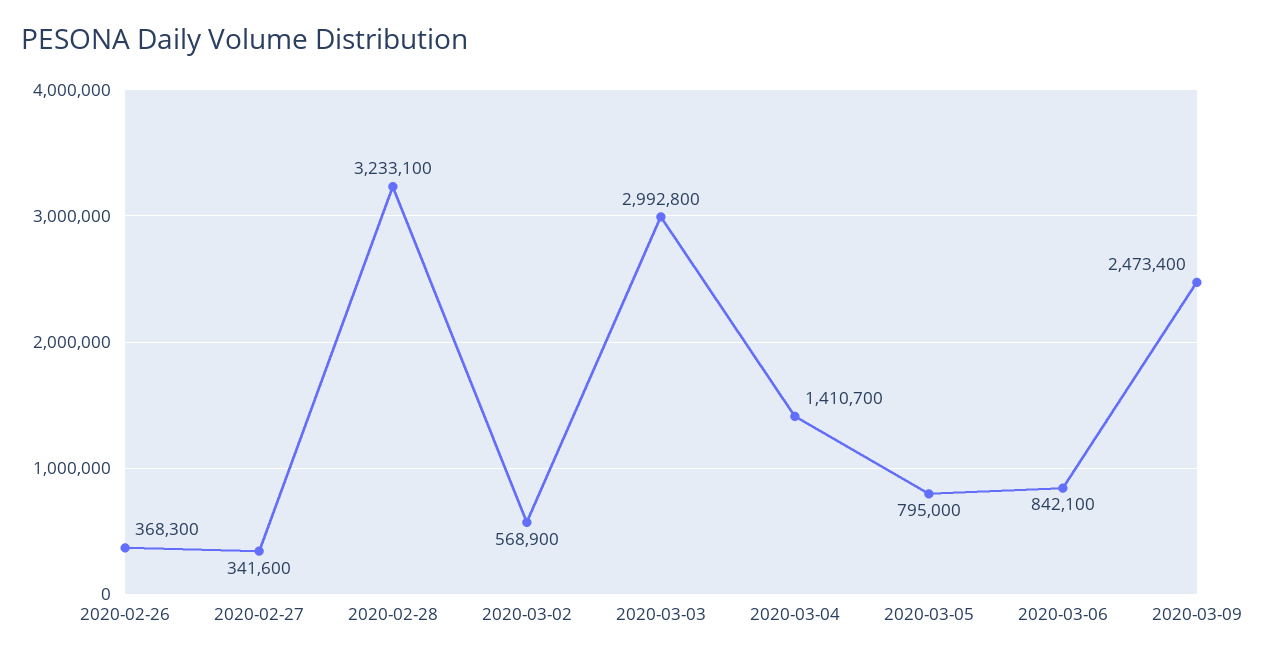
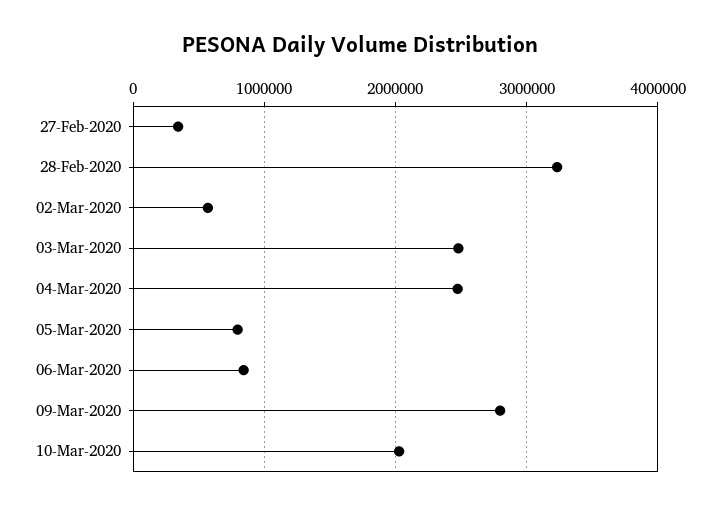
2020-02-26: 368300 -> none
2020-03-03: 2992800 -> 2500000
2020-03-04: 1410700 -> 2500000
2020-03-09: 2473400 -> 2800000
10-Mar-2020: none -> 2000000

